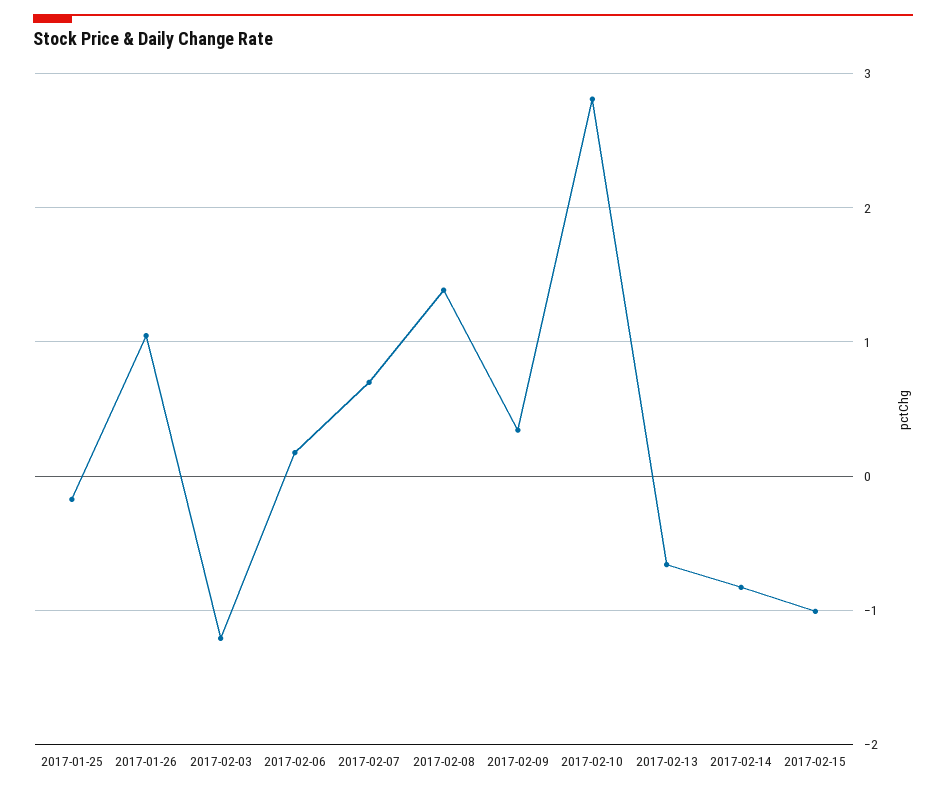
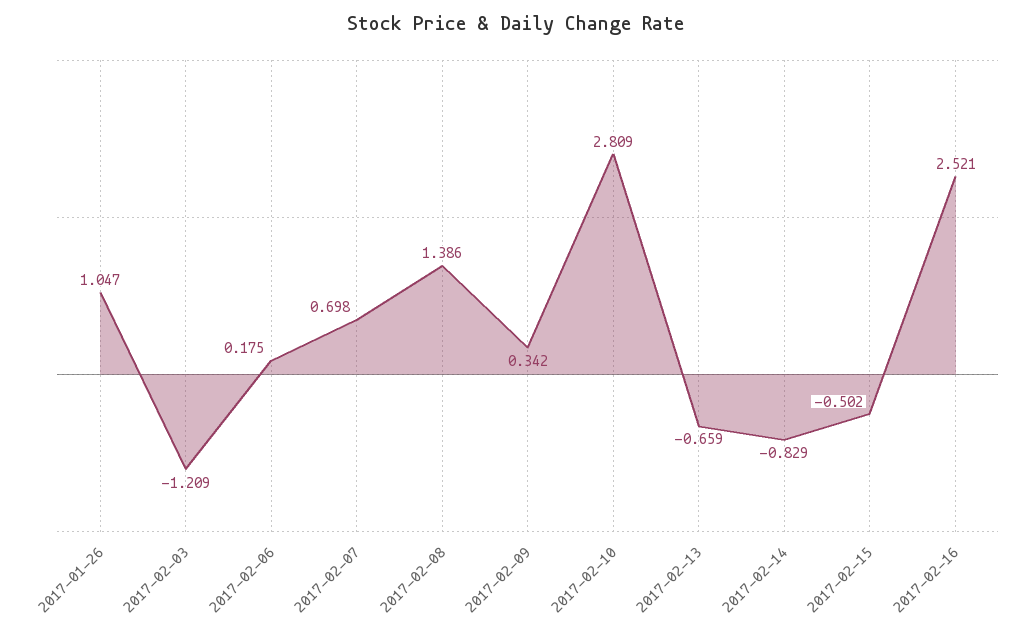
2017-01-25: -0.2 -> none
2017-02-15: -1 -> -0.502
2017-02-16: none -> 2.521

